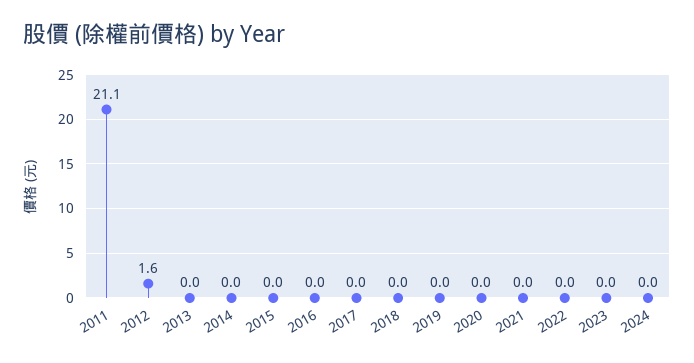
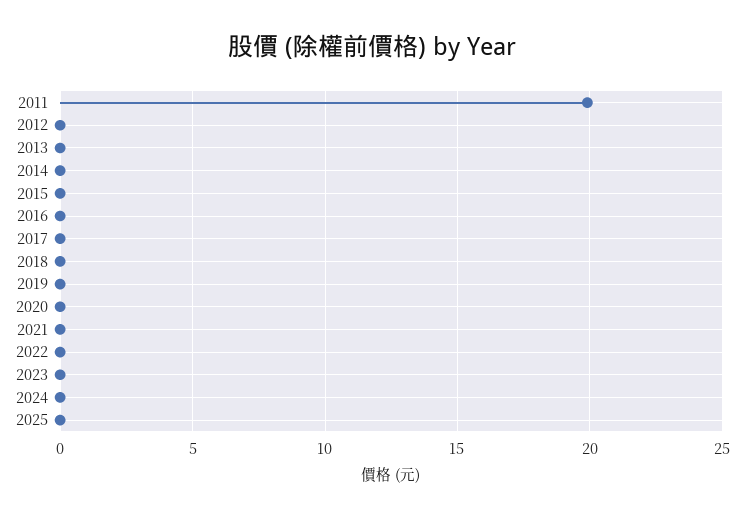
2011: 21.1 -> 20
2012: 1.6 -> 0
2025: none -> 0

